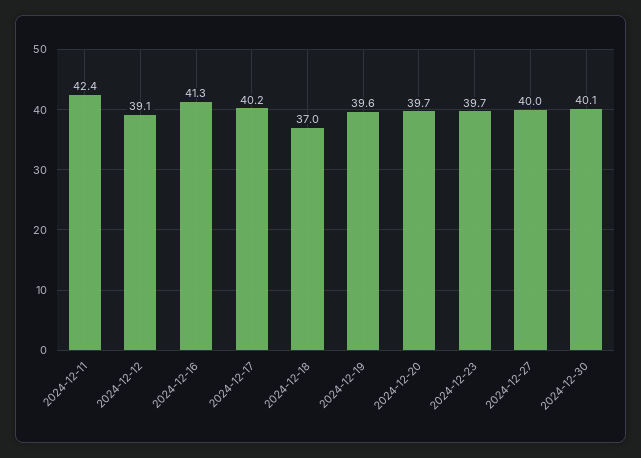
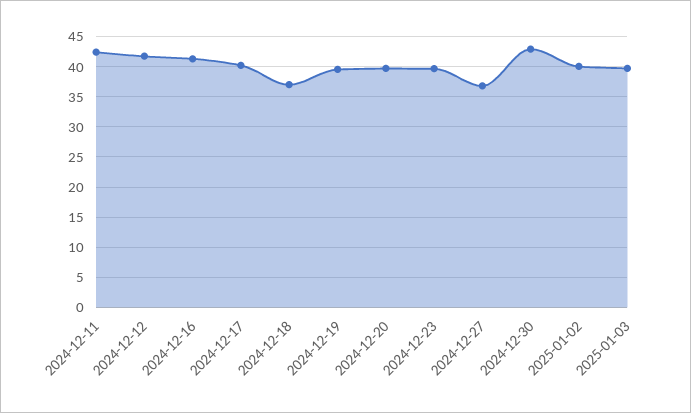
2024-12-12: 39.1 -> 42
2024-12-27: 40 -> 37
2024-12-30: 40.1 -> 43
2025-01-02: none -> 40
2025-01-03: none -> 40

